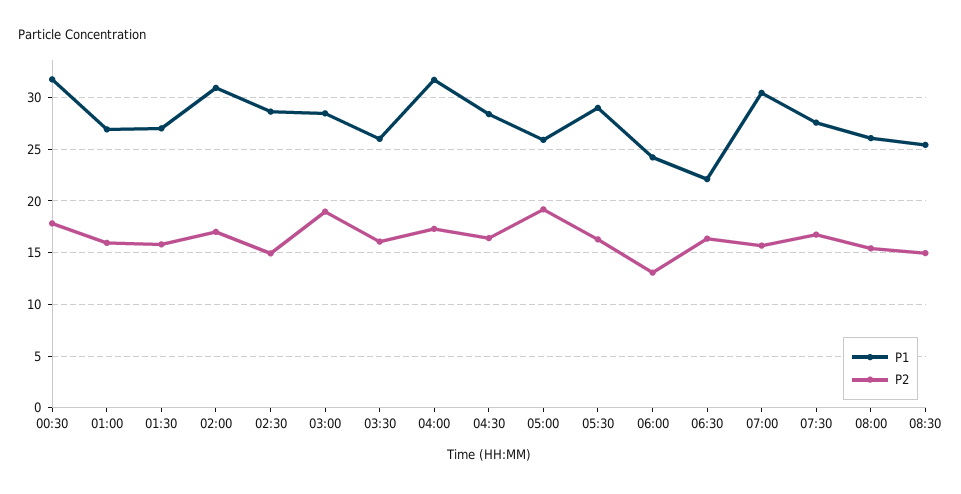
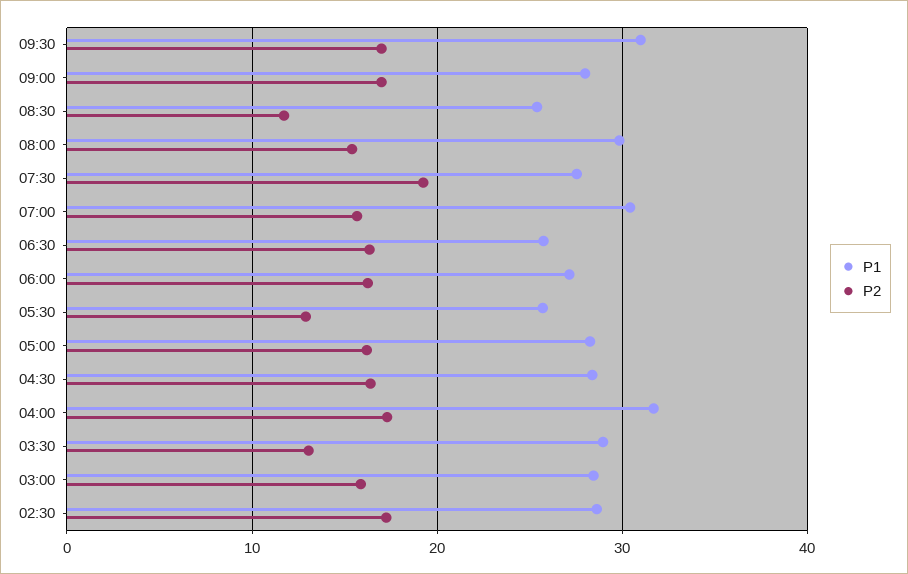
P1, 00:30: 32 -> none
P2, 00:30: 18 -> none
P1, 01:00: 27 -> none
P2, 01:00: 16 -> none
P1, 01:30: 27 -> none
P2, 01:30: 16 -> none
P1, 02:00: 31 -> none
P2, 02:00: 17 -> none
P2, 02:30: 15 -> 17
P2, 03:00: 19 -> 16
P1, 03:30: 26 -> 29
P2, 03:30: 16 -> 13
P1, 05:00: 26 -> 28
P2, 05:00: 19 -> 16
P1, 05:30: 29 -> 26
P2, 05:30: 16 -> 13
P1, 06:00: 24 -> 27
P2, 06:00: 13 -> 16
P1, 06:30: 22 -> 26
P2, 07:30: 17 -> 19
P1, 08:00: 26 -> 30
P2, 08:30: 15 -> 12
P1, 09:30: none -> 31
P2, 09:30: none -> 17
P1, 09:00: none -> 28
P2, 09:00: none -> 17

